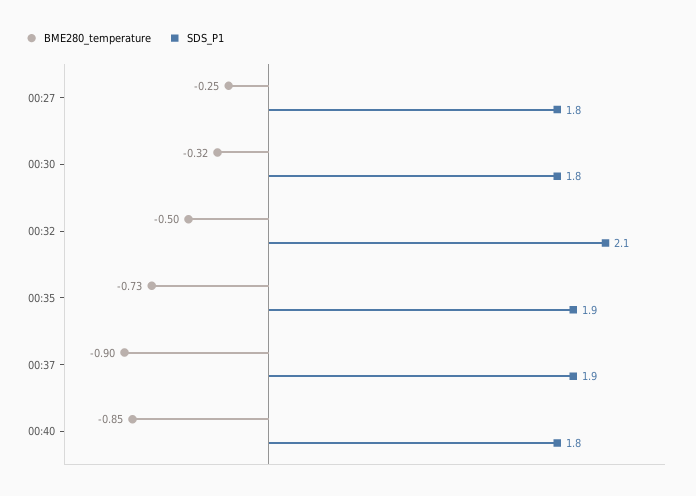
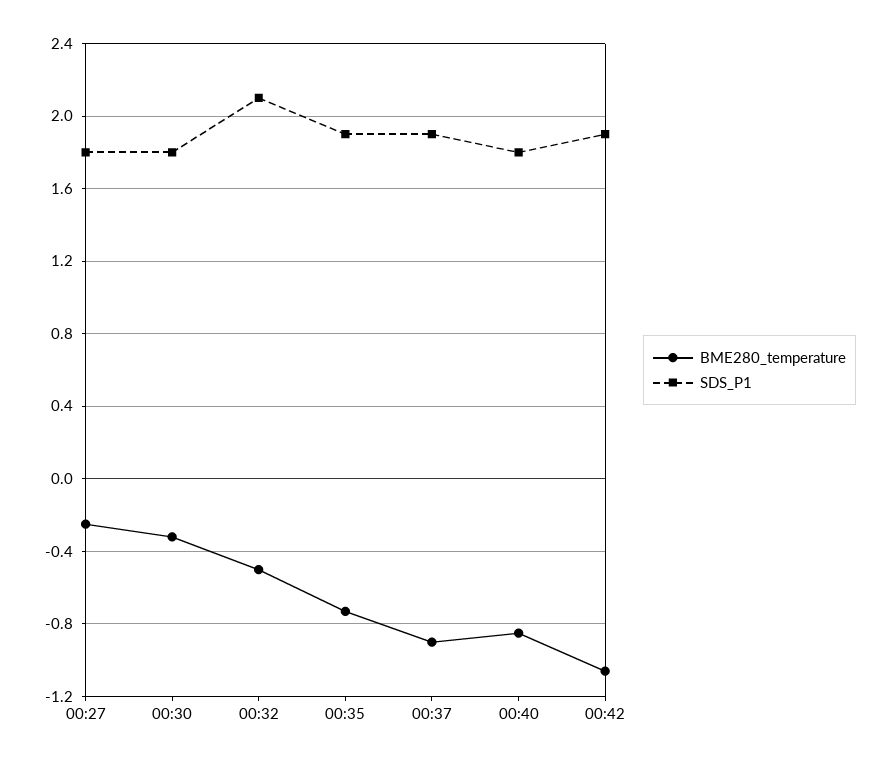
BME280_temperature, 00:42: none -> -1.05
SDS_P1, 00:42: none -> 1.9

